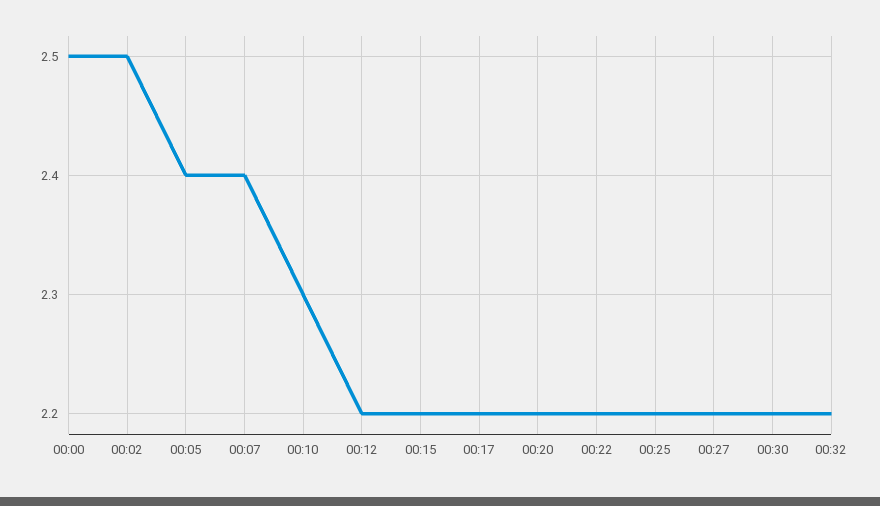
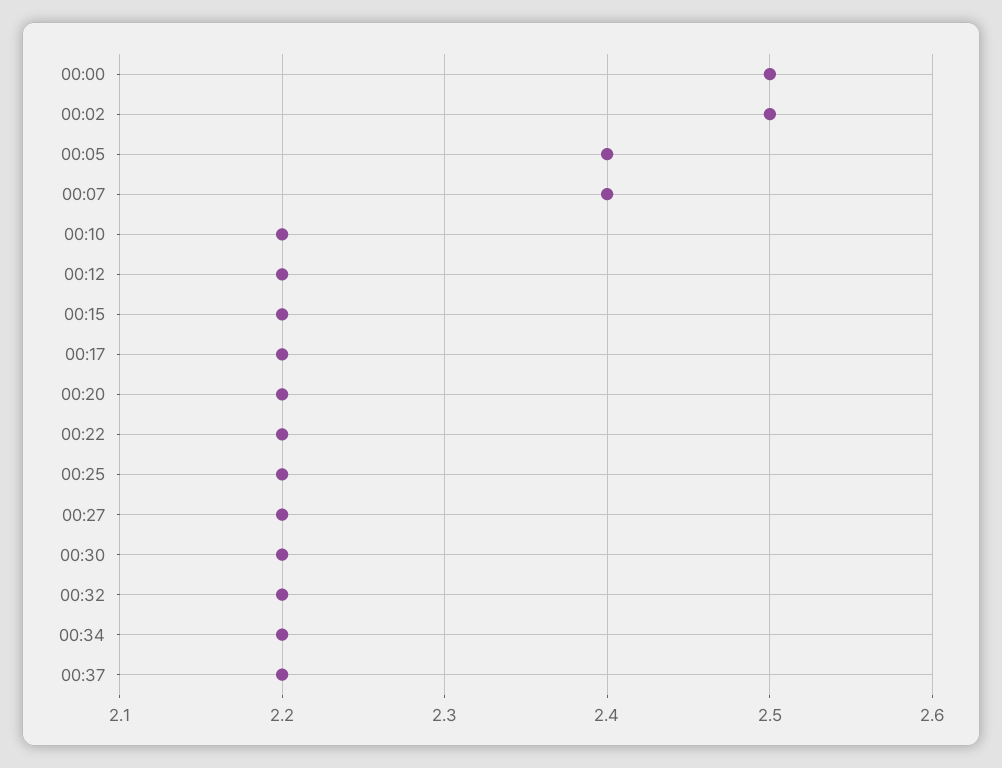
00:10: 2.3 -> 2.2
00:34: none -> 2.2
00:37: none -> 2.2

